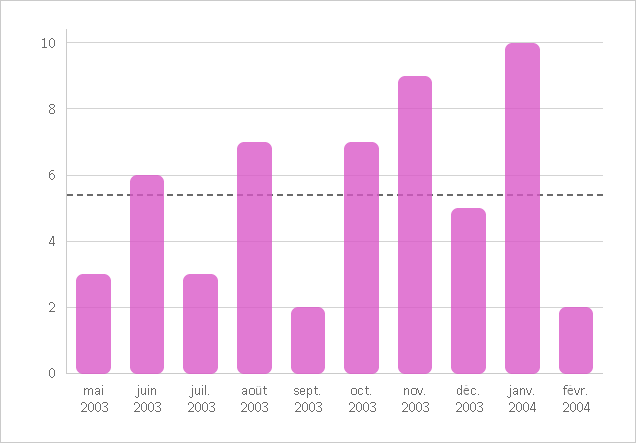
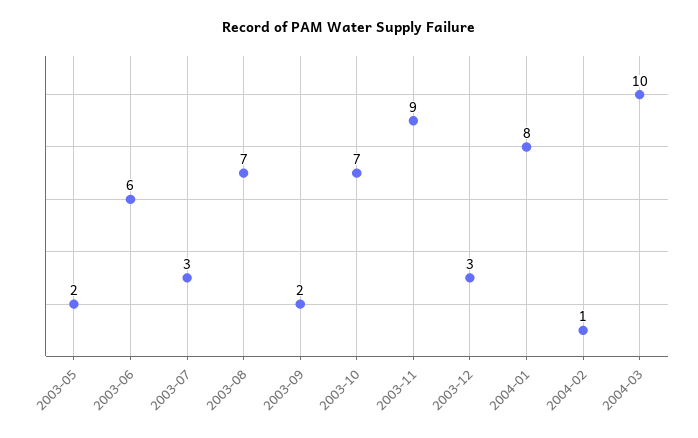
mai 2003: 3 -> 2
déc. 2003: 5 -> 3
janv. 2004: 10 -> 8
févr. 2004: 2 -> 1
2004-03: none -> 10

